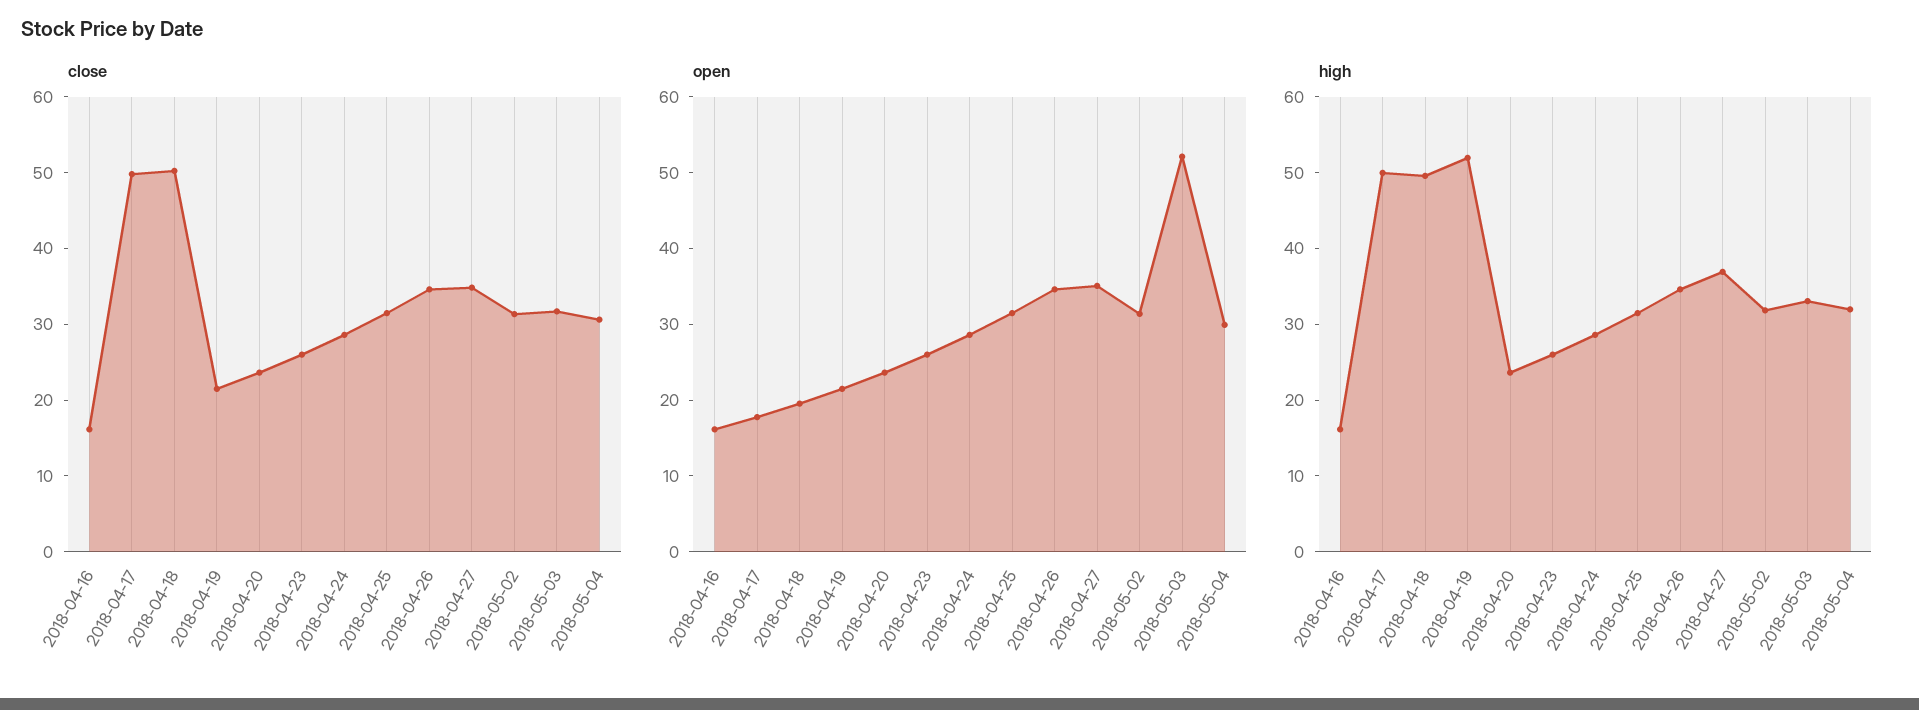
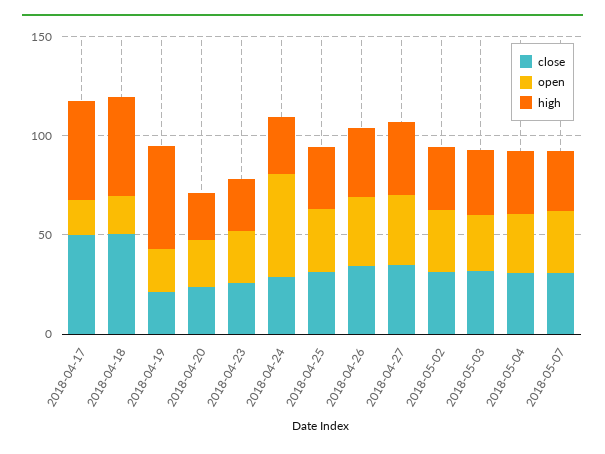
close, 2018-04-16: 16 -> none
open, 2018-04-16: 16 -> none
open, 2018-04-24: 28 -> 50
open, 2018-05-03: 52 -> 30
high, 2018-04-16: 16 -> none
close, 2018-05-07: none -> 30
open, 2018-05-07: none -> 30
high, 2018-05-07: none -> 30

